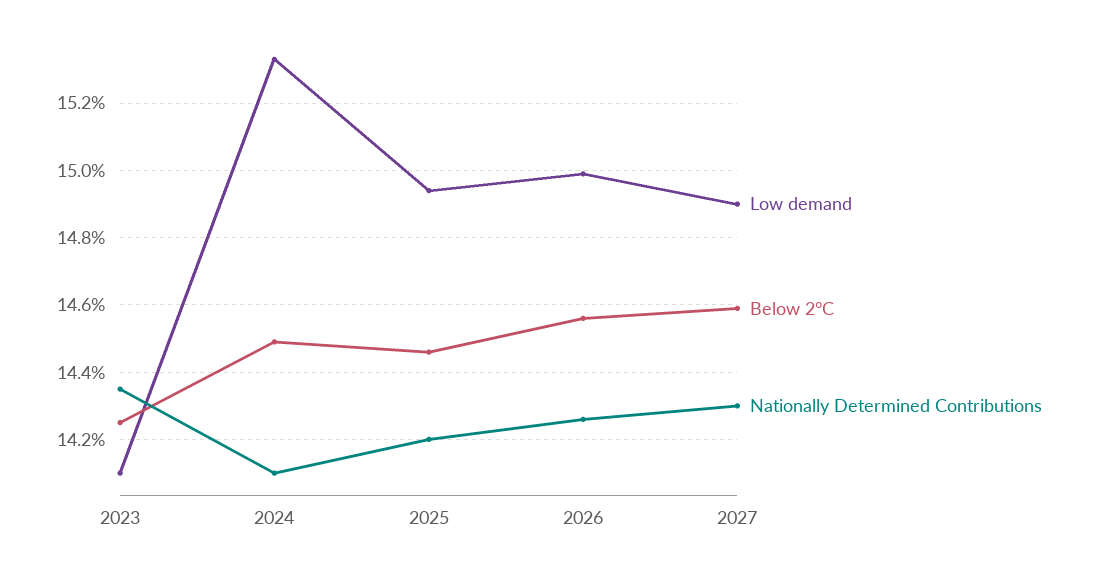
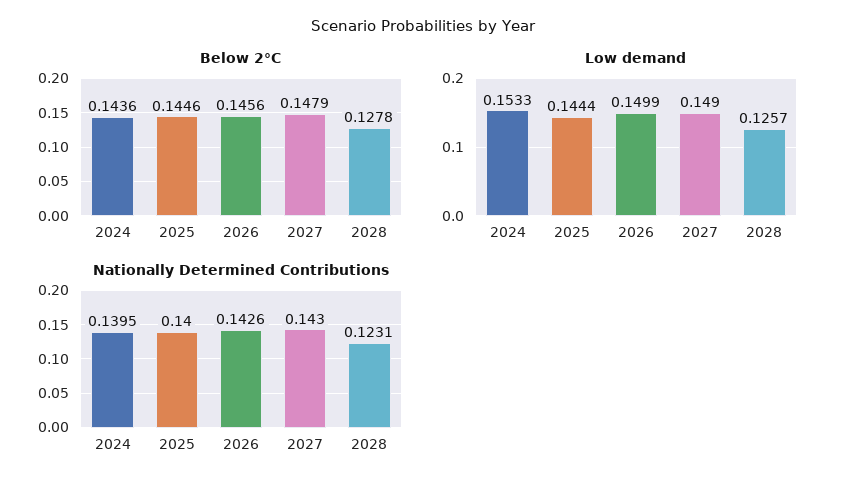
Low demand, 2023: 0.141 -> none
Below 2°C, 2023: 0.1425 -> none
Nationally Determined Contributions, 2023: 0.1435 -> none
Below 2°C, 2024: 0.145 -> 0.1436
Nationally Determined Contributions, 2024: 0.141 -> 0.1395
Low demand, 2025: 0.1495 -> 0.1444
Nationally Determined Contributions, 2025: 0.142 -> 0.14
Below 2°C, 2027: 0.146 -> 0.1479
Below 2°C, 2028: none -> 0.1278
Low demand, 2028: none -> 0.1257
Nationally Determined Contributions, 2028: none -> 0.1231

